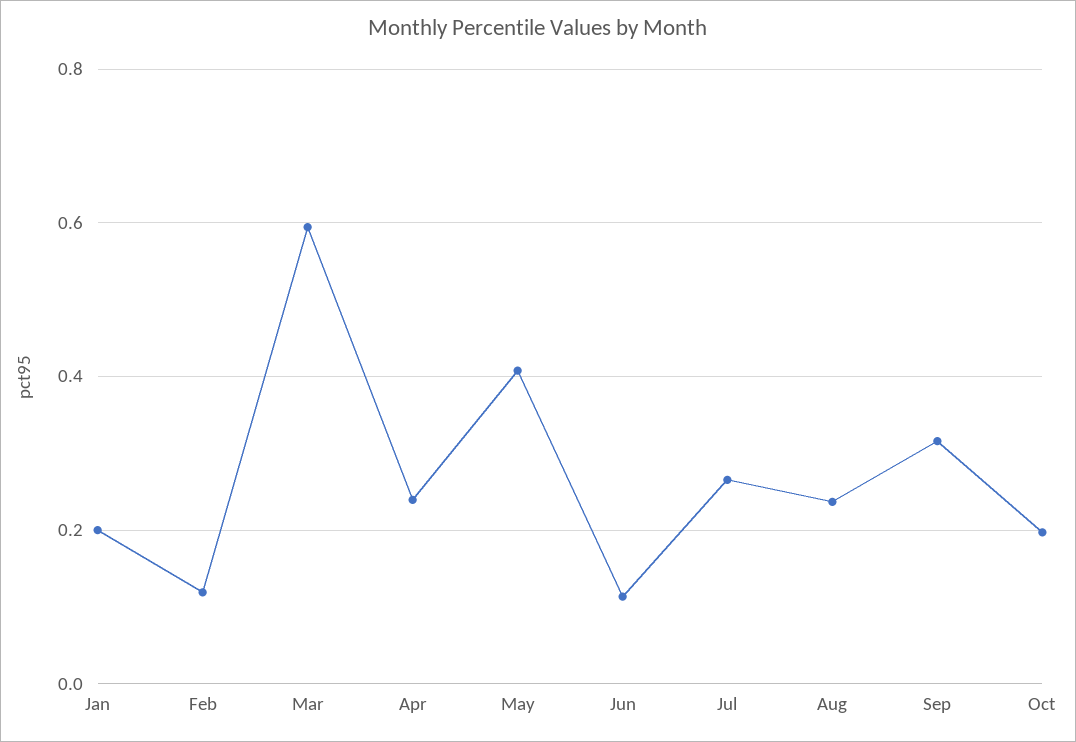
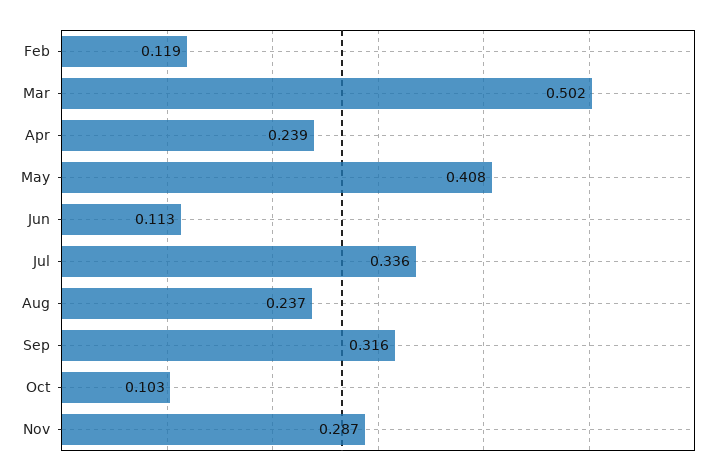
Jan: 0.2 -> none
Mar: 0.6 -> 0.502
Jul: 0.26 -> 0.336
Oct: 0.2 -> 0.103
Nov: none -> 0.287

